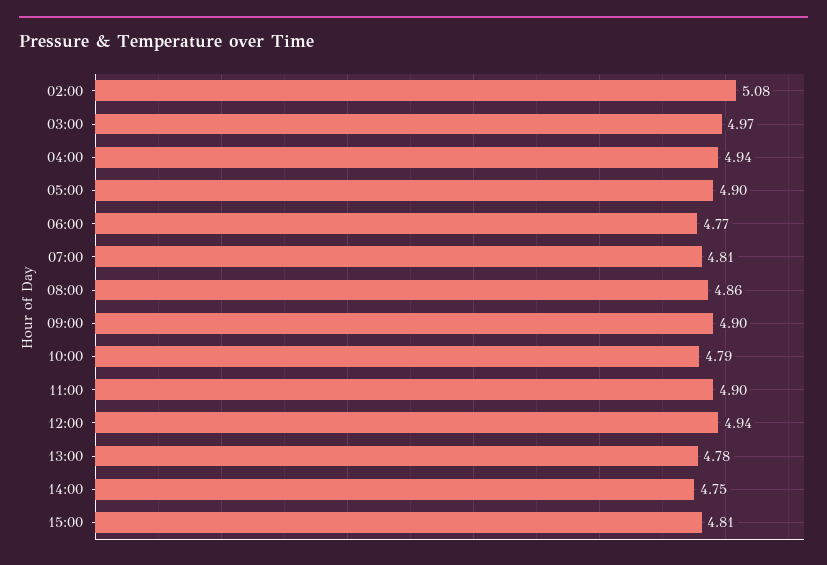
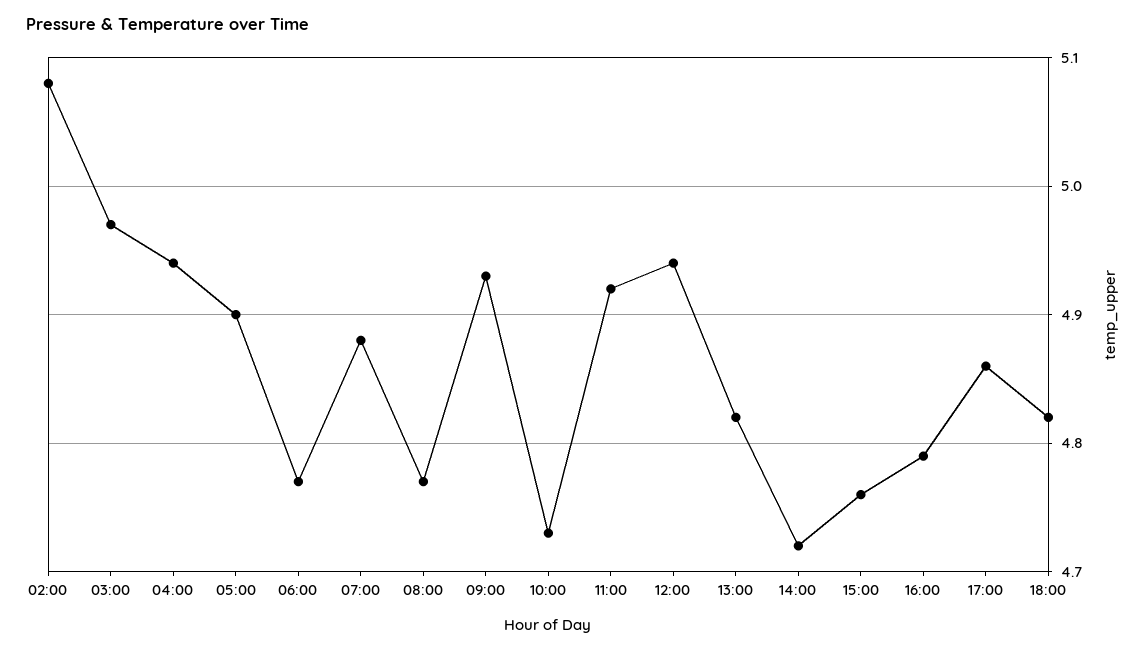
07:00: 4.81 -> 4.88
08:00: 4.86 -> 4.77
09:00: 4.9 -> 4.93
10:00: 4.79 -> 4.73
11:00: 4.9 -> 4.92
13:00: 4.78 -> 4.82
14:00: 4.75 -> 4.72
15:00: 4.81 -> 4.76
16:00: none -> 4.79
17:00: none -> 4.86
18:00: none -> 4.82

